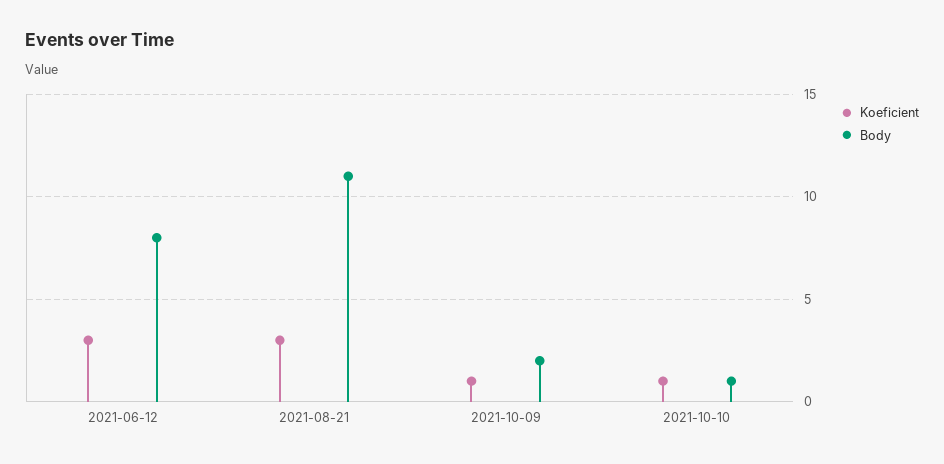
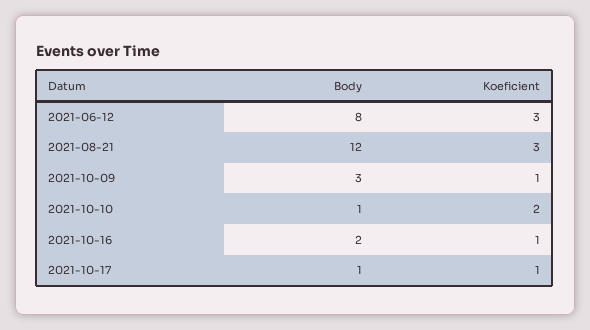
Body, 2021-08-21: 11 -> 12
Body, 2021-10-09: 2 -> 3
Koeficient, 2021-10-10: 1 -> 2
Body, 2021-10-16: none -> 2
Koeficient, 2021-10-16: none -> 1
Body, 2021-10-17: none -> 1
Koeficient, 2021-10-17: none -> 1

